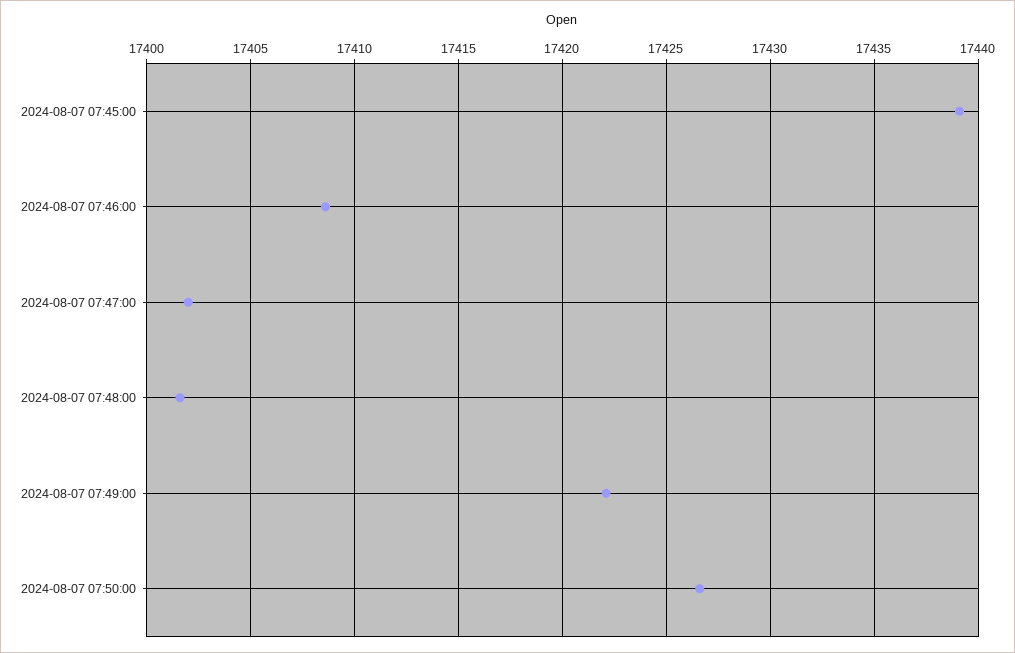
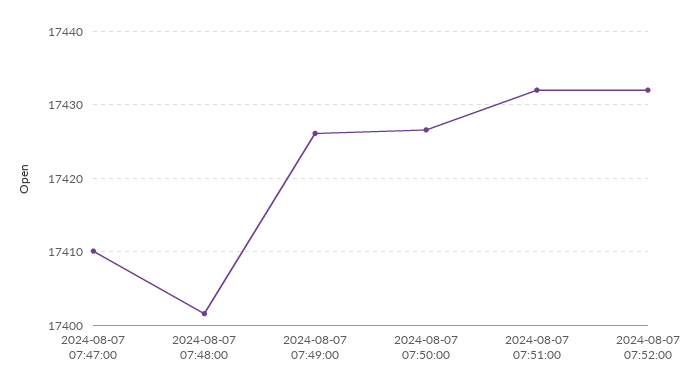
2024-08-07 07:45:00: 17439 -> none
2024-08-07 07:46:00: 17408.5 -> none
2024-08-07 07:47:00: 17402 -> 17410
2024-08-07 07:49:00: 17422 -> 17426
2024-08-07 07:51:00: none -> 17432
2024-08-07 07:52:00: none -> 17432

